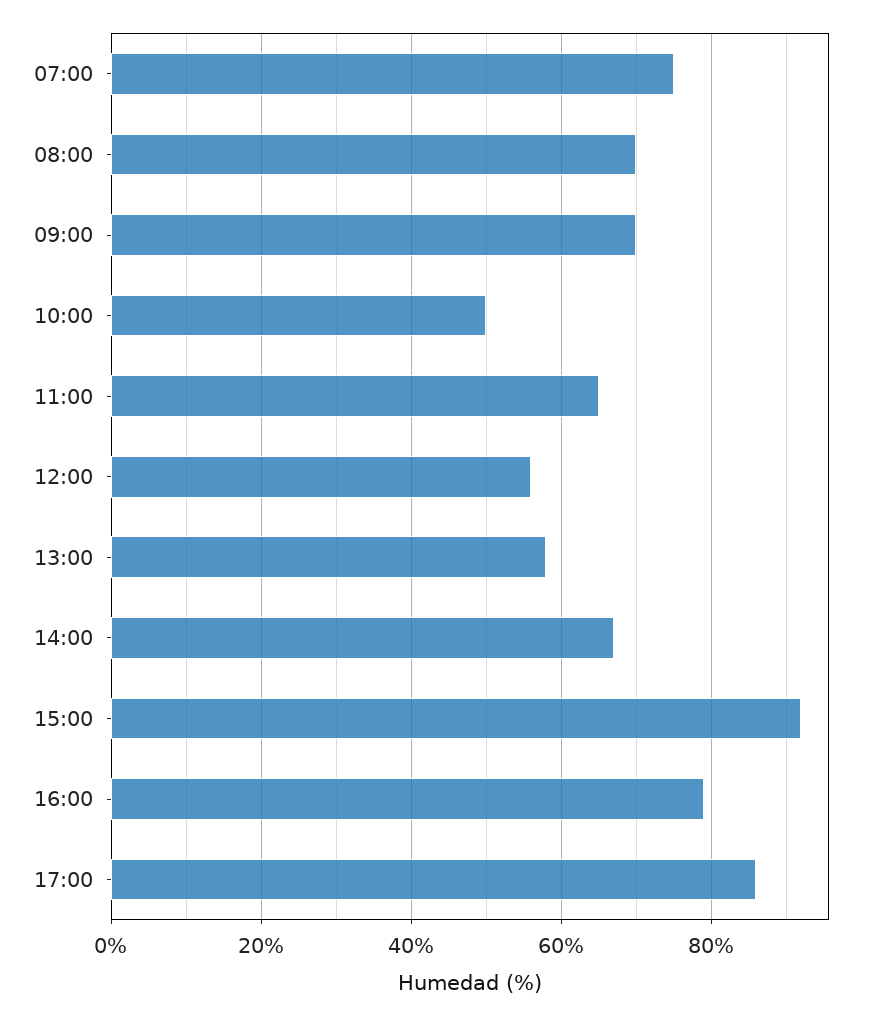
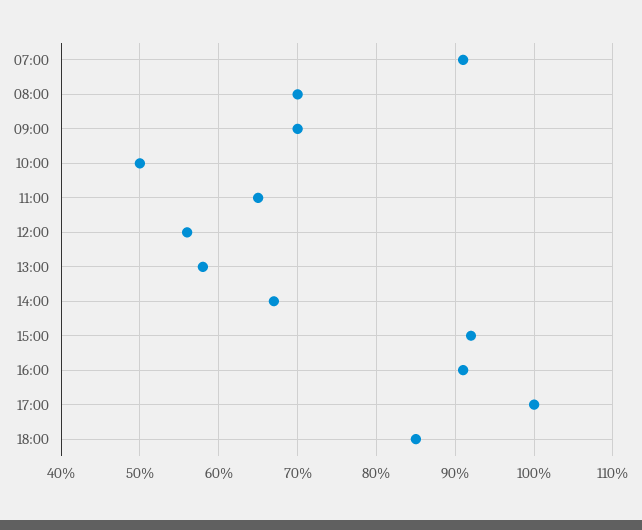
07:00: 75 -> 91
16:00: 80 -> 91
17:00: 85 -> 100
18:00: none -> 85

